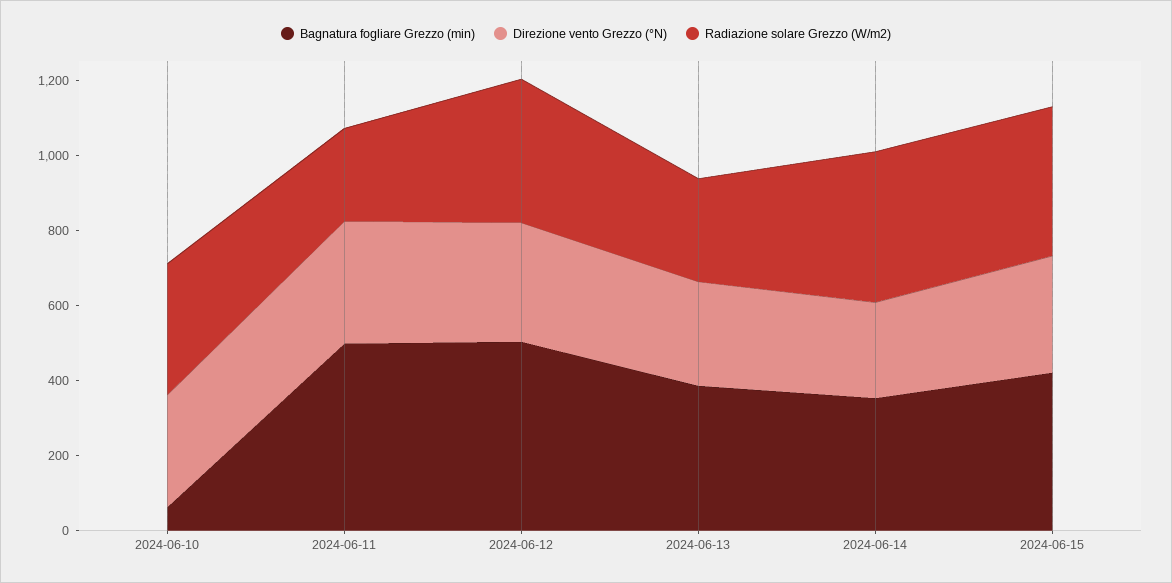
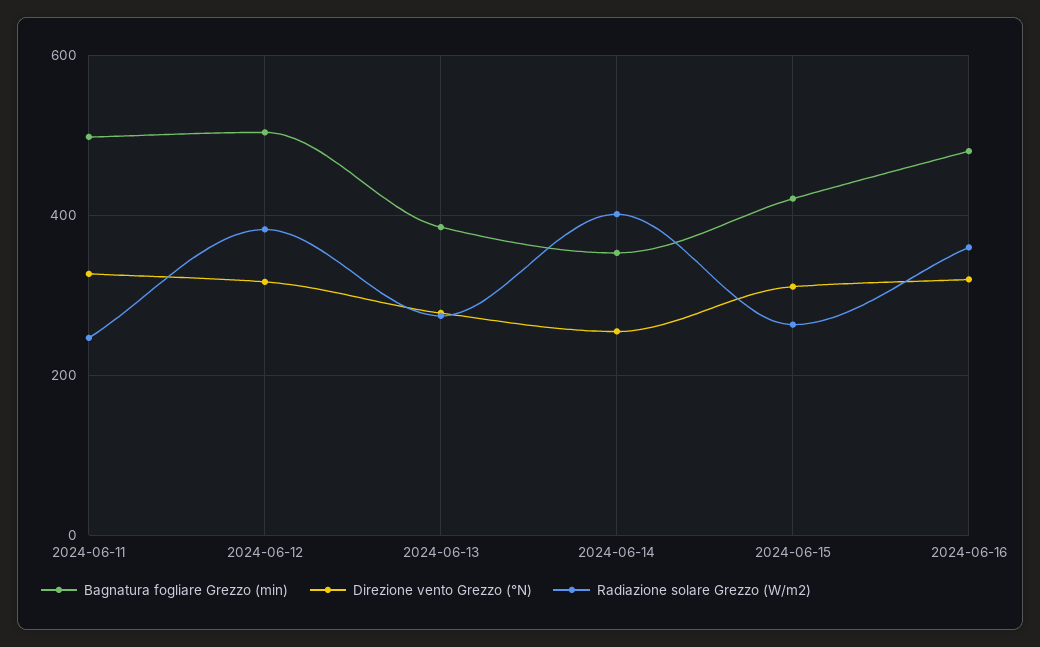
Bagnatura fogliare Grezzo (min), 2024-06-10: 50 -> none
Direzione vento Grezzo (°N), 2024-06-10: 300 -> none
Radiazione solare Grezzo (W/m2), 2024-06-10: 350 -> none
Radiazione solare Grezzo (W/m2), 2024-06-15: 400 -> 260
Bagnatura fogliare Grezzo (min), 2024-06-16: none -> 480
Direzione vento Grezzo (°N), 2024-06-16: none -> 320
Radiazione solare Grezzo (W/m2), 2024-06-16: none -> 360

